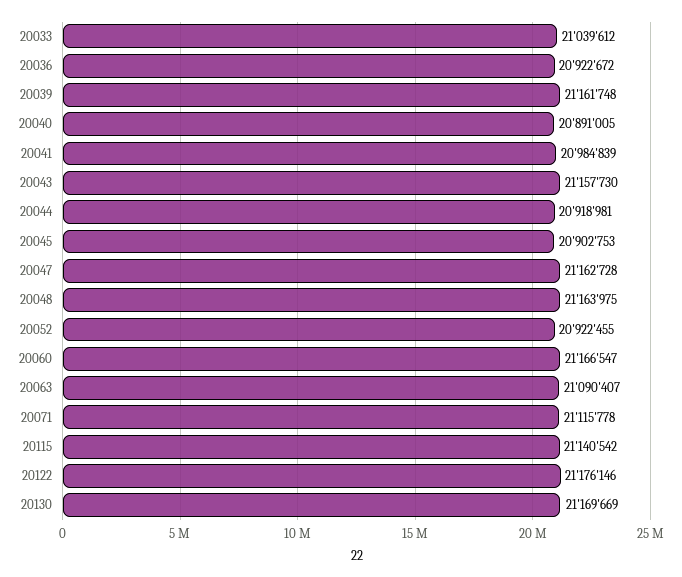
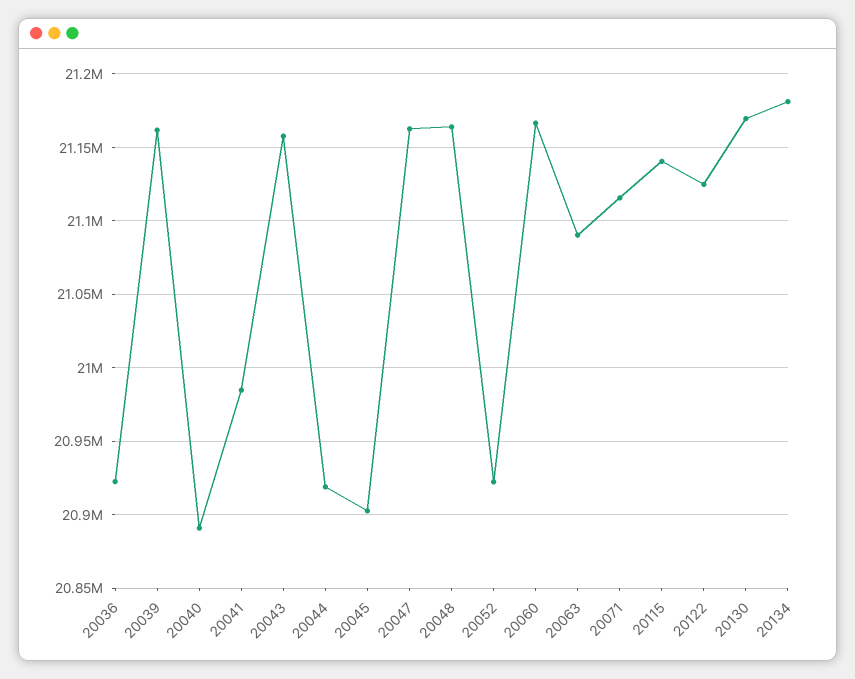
20033: 21039612 -> none
20122: 21176146 -> 21125000
20134: none -> 21180000

